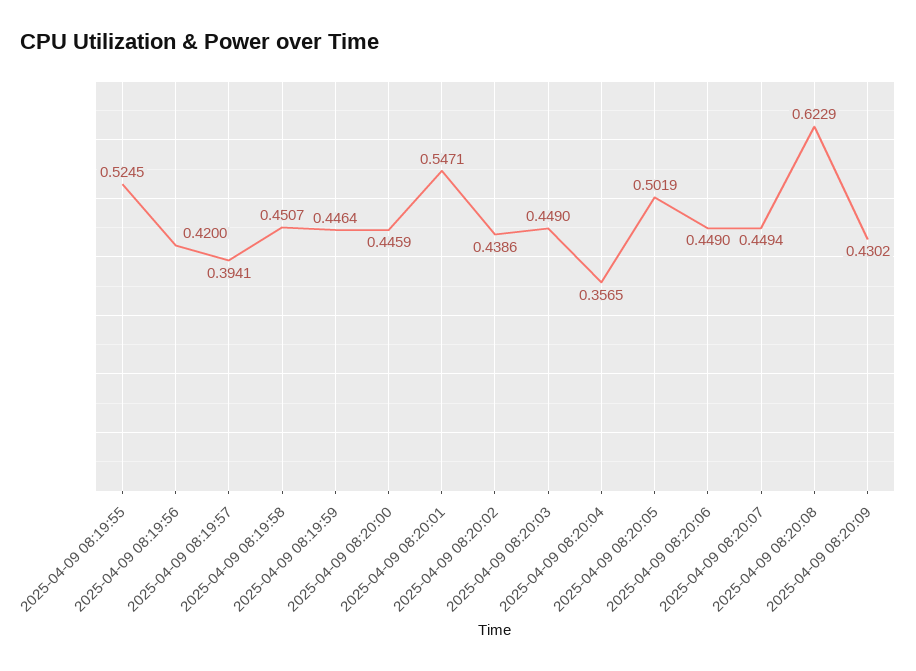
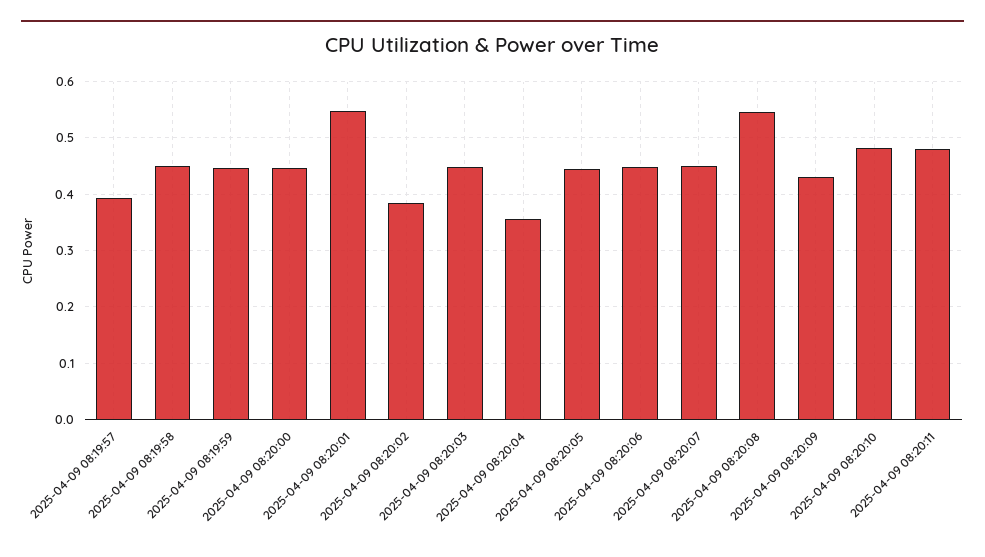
2025-04-09 08:19:55: 0.5245 -> none
2025-04-09 08:19:56: 0.42 -> none
2025-04-09 08:20:02: 0.4386 -> 0.38
2025-04-09 08:20:05: 0.5019 -> 0.44
2025-04-09 08:20:08: 0.6229 -> 0.54
2025-04-09 08:20:10: none -> 0.48
2025-04-09 08:20:11: none -> 0.48

